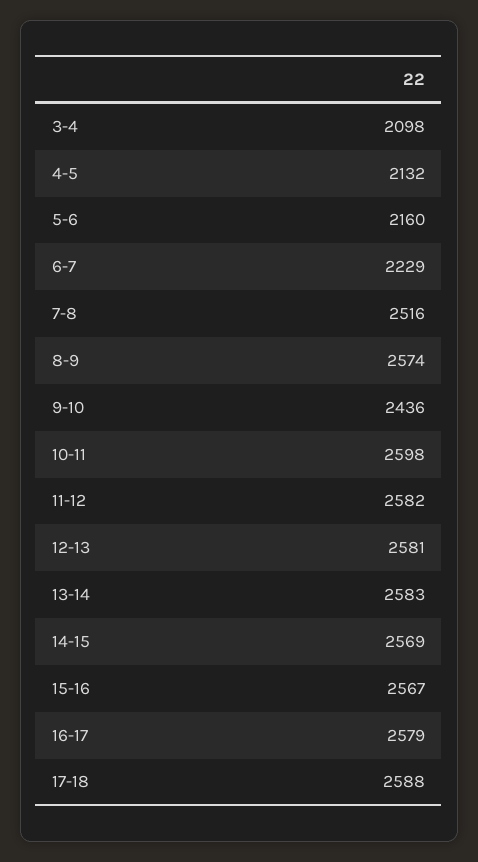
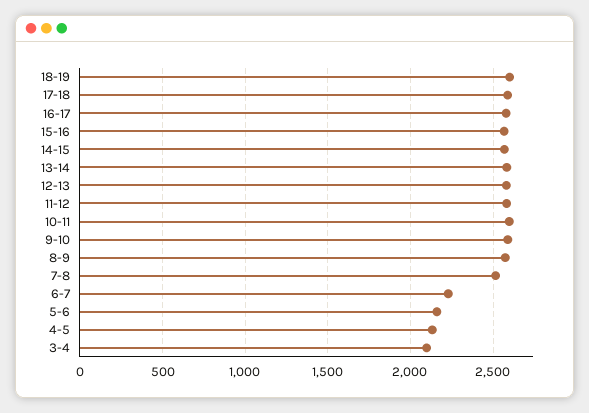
9-10: 2436 -> 2600
18-19: none -> 2600

